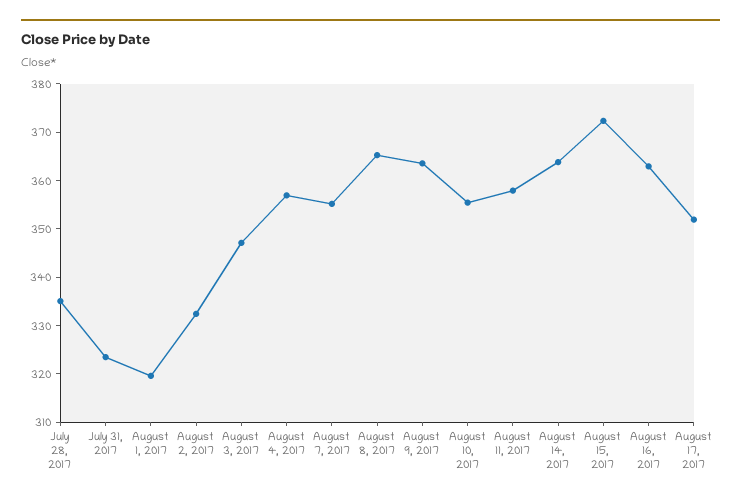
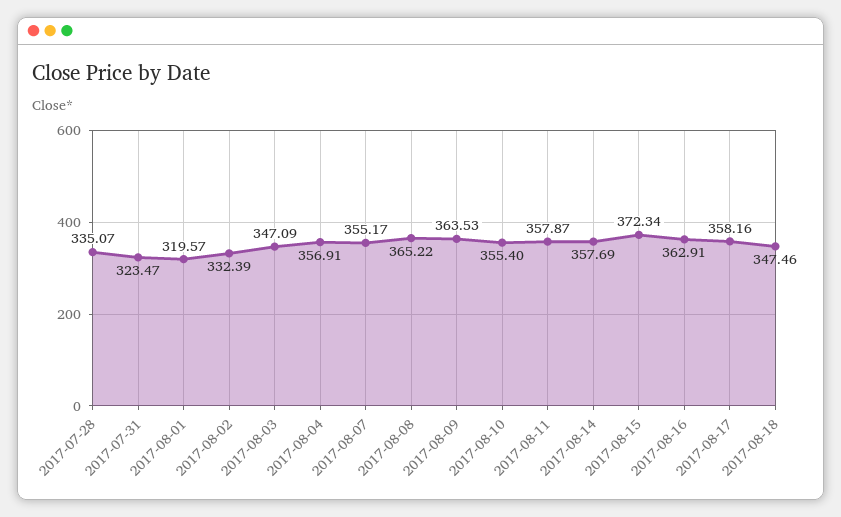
August 14, 2017: 364 -> 357.69
August 17, 2017: 352 -> 358.16
2017-08-18: none -> 347.46

